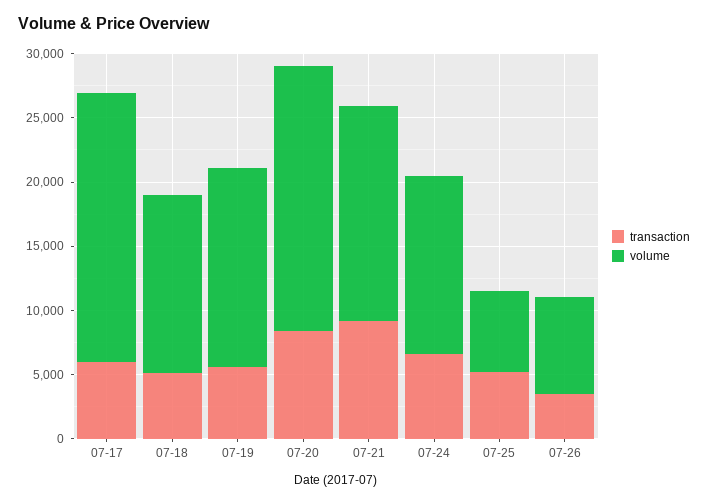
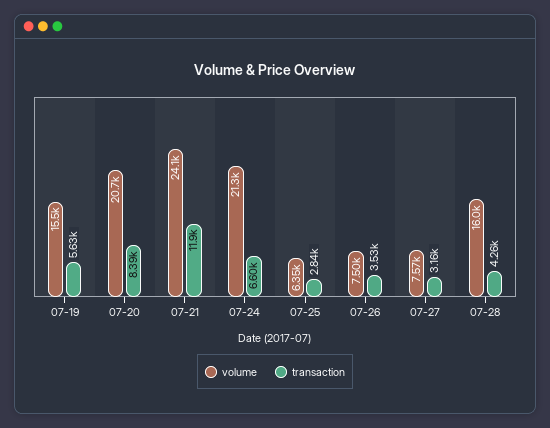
transaction, 07-17: 6000 -> none
volume, 07-17: 21000 -> none
transaction, 07-18: 5000 -> none
volume, 07-18: 14000 -> none
transaction, 07-21: 9000 -> 11900
volume, 07-21: 17000 -> 24100
volume, 07-24: 14000 -> 21300
transaction, 07-25: 5000 -> 2840
volume, 07-27: none -> 7570
transaction, 07-27: none -> 3160
volume, 07-28: none -> 16000
transaction, 07-28: none -> 4260

